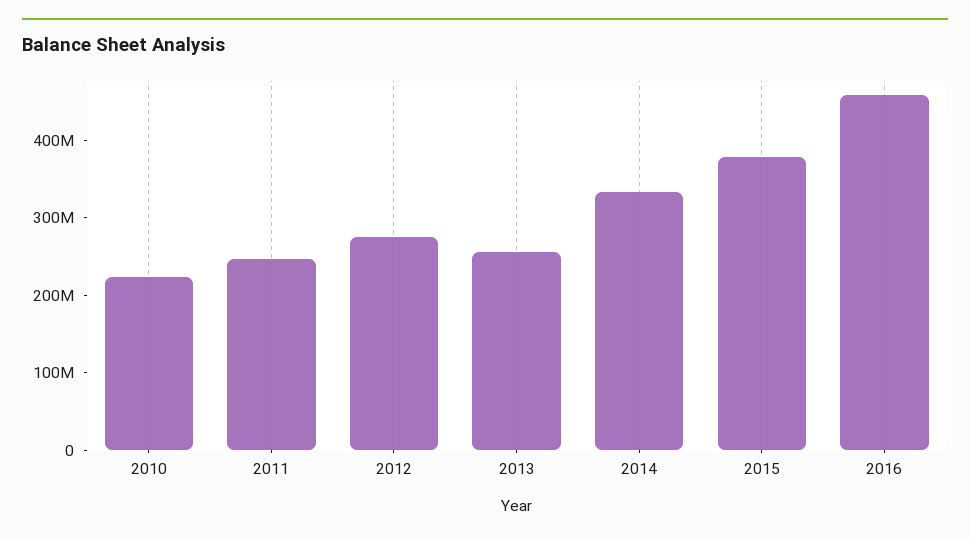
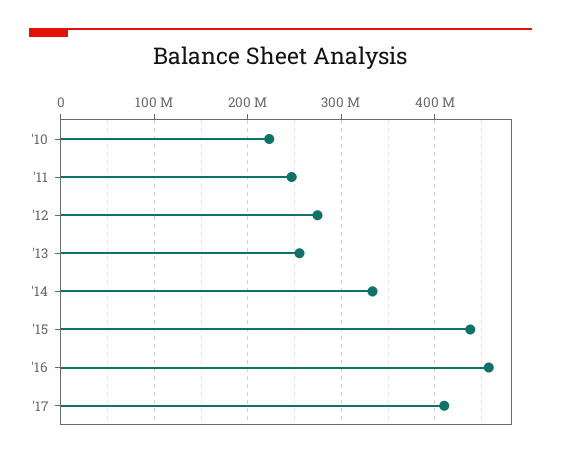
2015: 380000000 -> 440000000
'17: none -> 410000000

